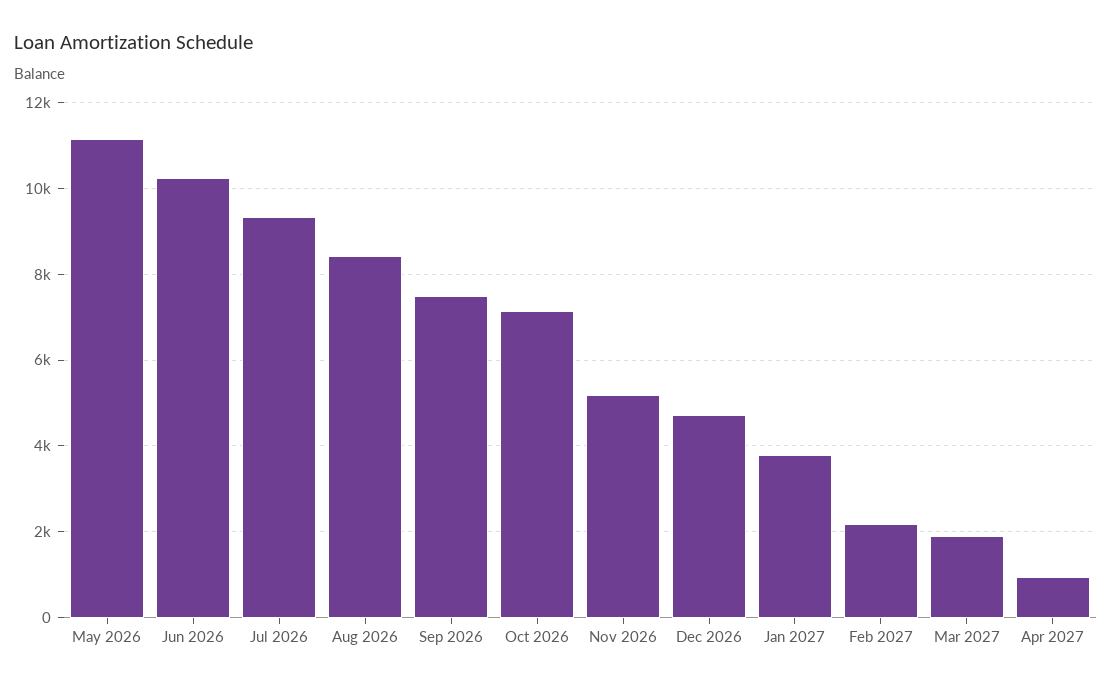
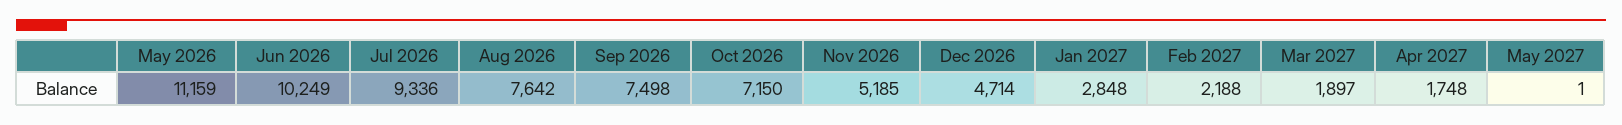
Aug 2026: 8400 -> 7642
Jan 2027: 3800 -> 2848
Apr 2027: 1000 -> 1748
May 2027: none -> 1

